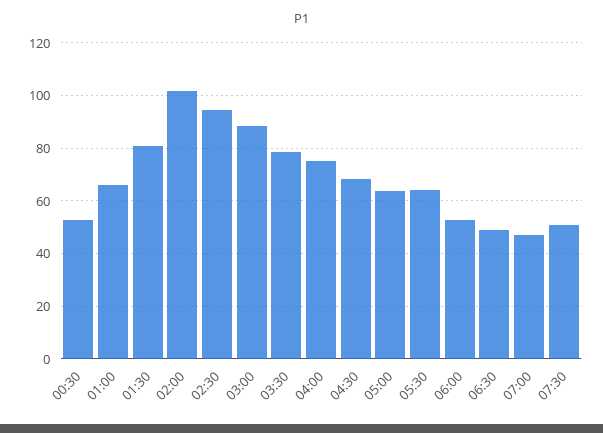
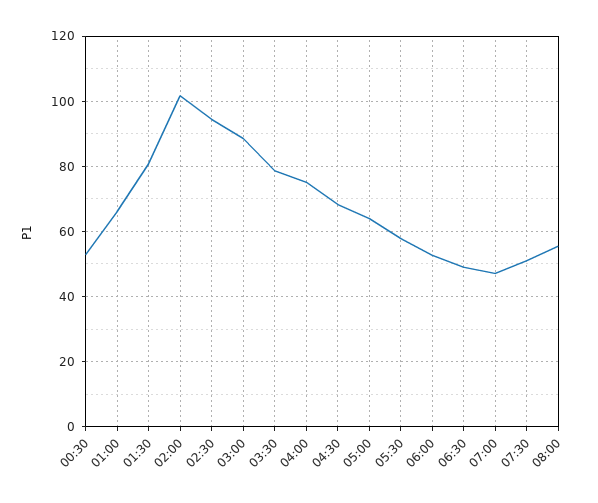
05:30: 65 -> 58
08:00: none -> 56

